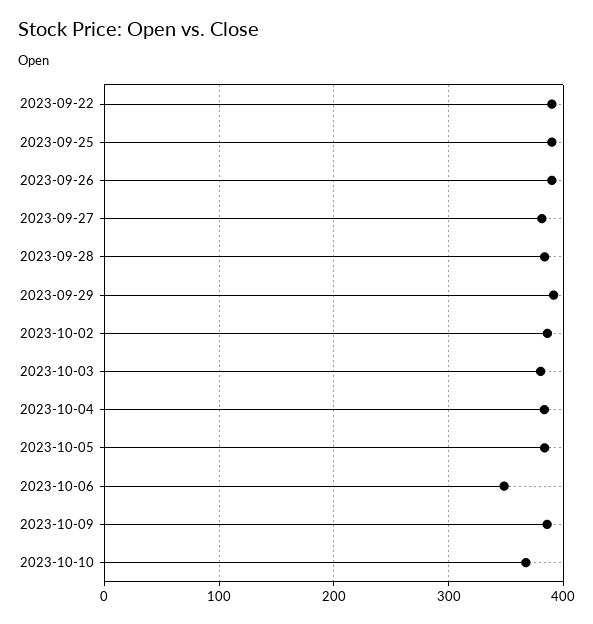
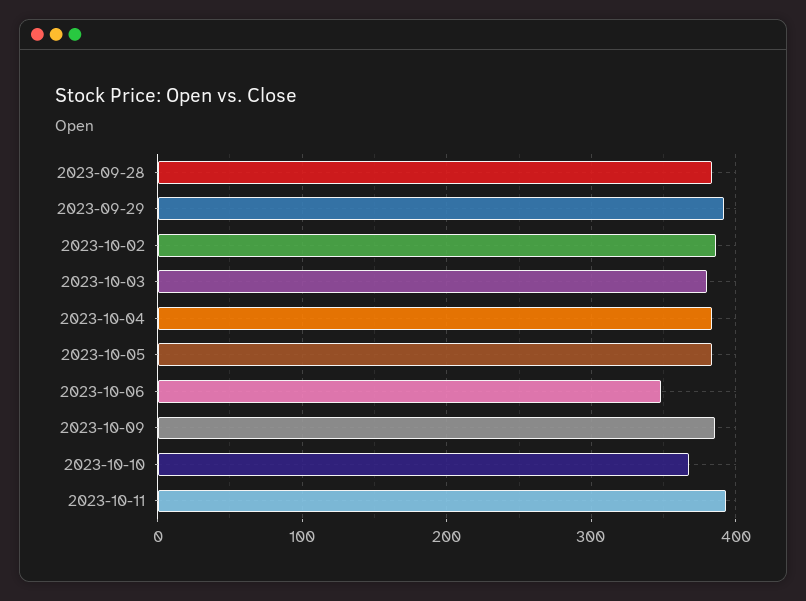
2023-09-22: 390 -> none
2023-09-25: 390 -> none
2023-09-26: 390 -> none
2023-09-27: 380 -> none
2023-10-11: none -> 390

